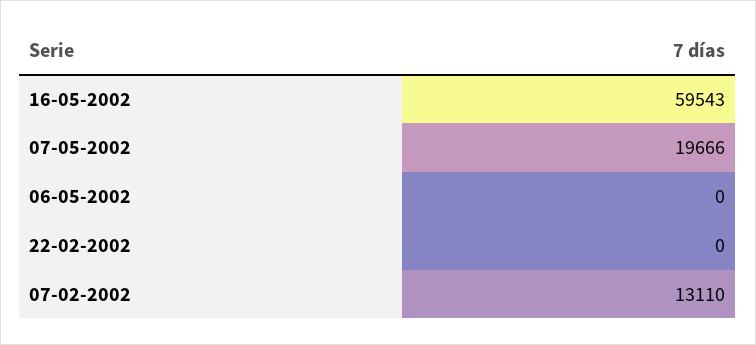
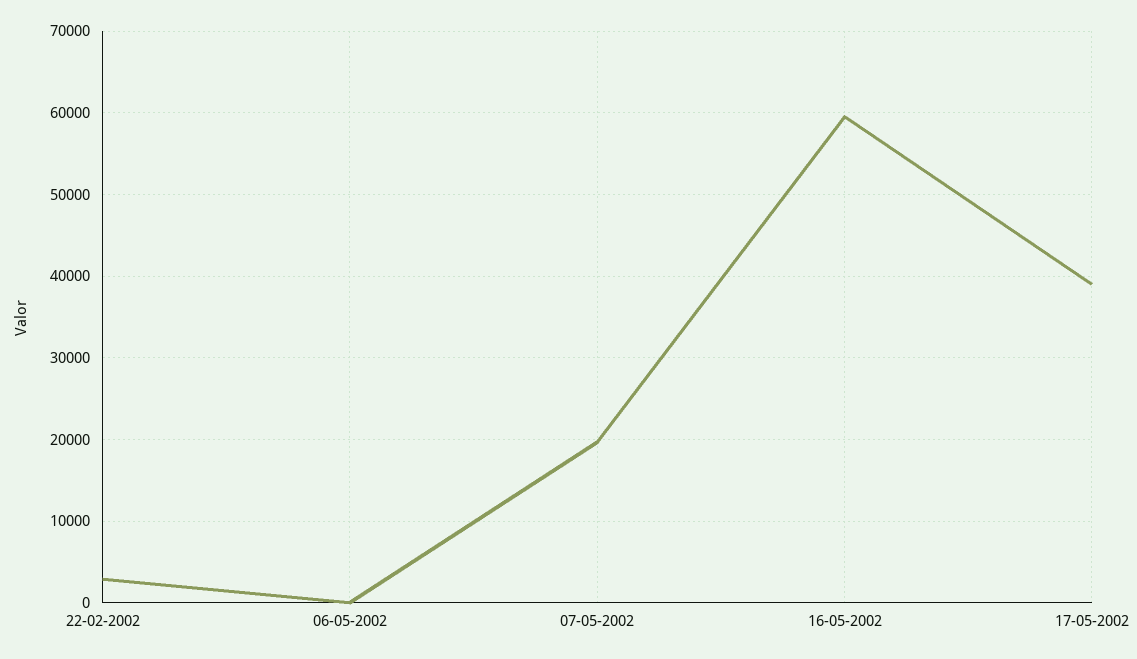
22-02-2002: 0 -> 3000
07-02-2002: 13110 -> none
17-05-2002: none -> 39000

